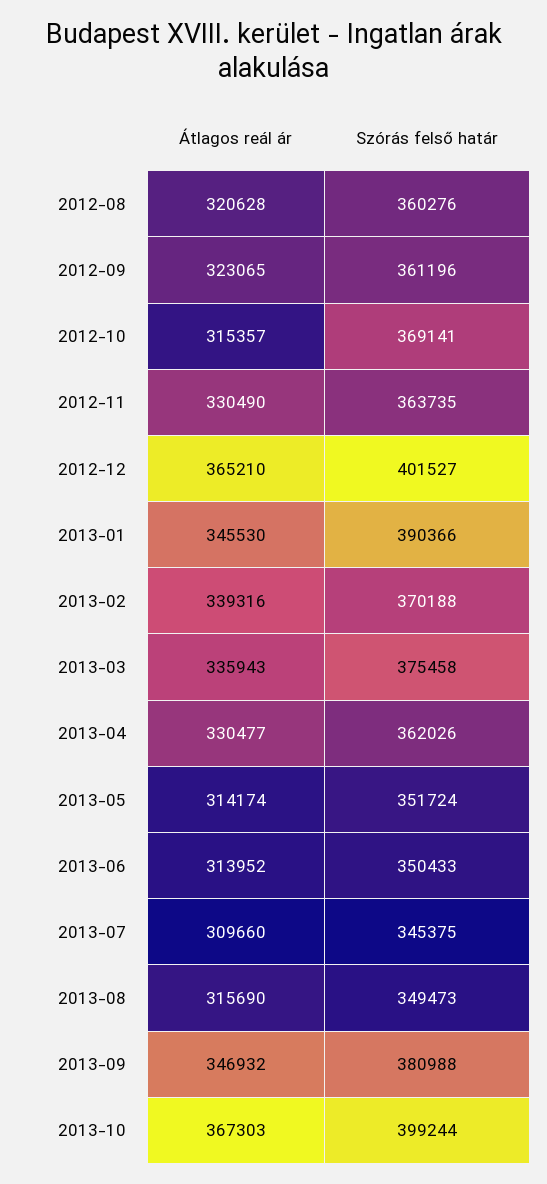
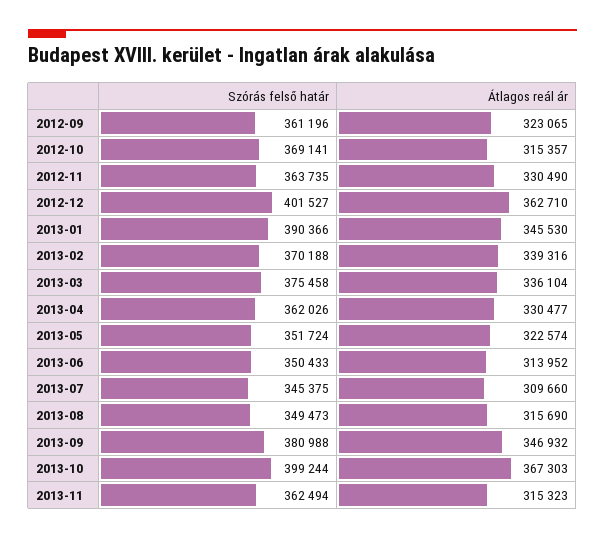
Átlagos reál ár, 2012-08: 320628 -> none
Szórás felső határ, 2012-08: 360276 -> none
Átlagos reál ár, 2012-12: 365210 -> 362710
Átlagos reál ár, 2013-03: 335943 -> 336104
Átlagos reál ár, 2013-05: 314174 -> 322574
Szórás felső határ, 2013-11: none -> 362494
Átlagos reál ár, 2013-11: none -> 315323

